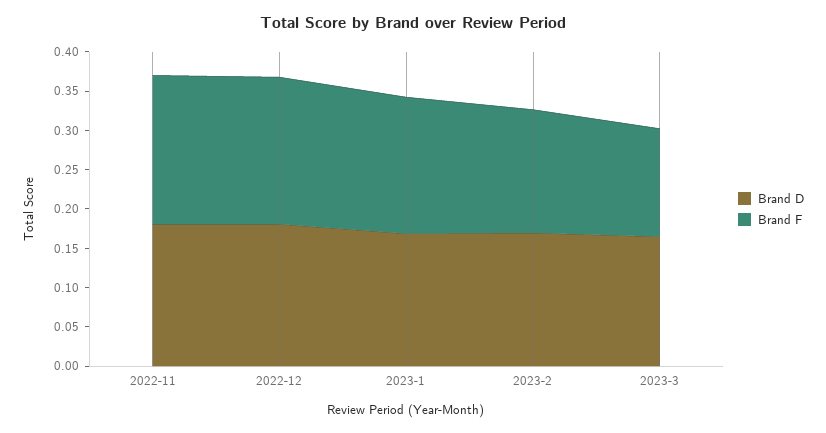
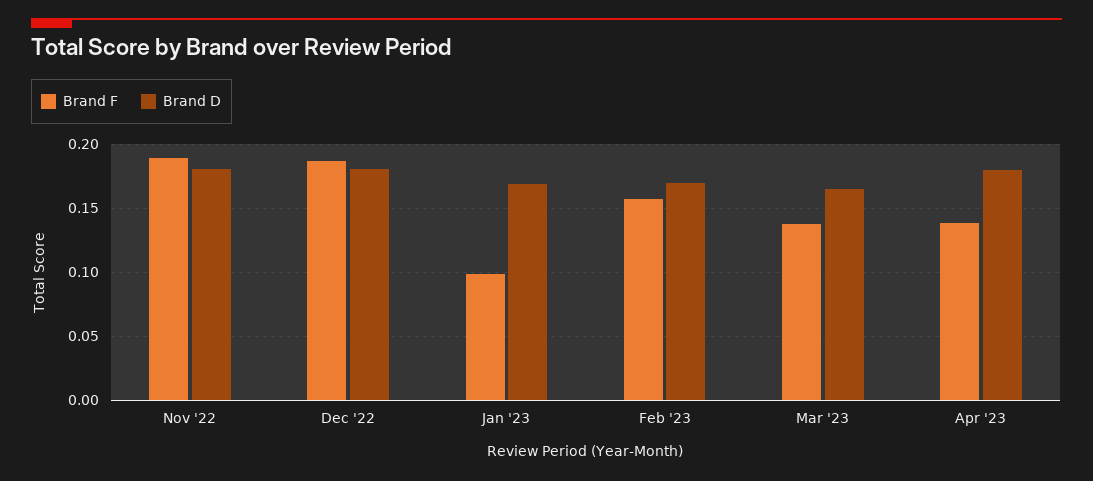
Brand F, 2023-1: 0.175 -> 0.1
Brand F, Apr '23: none -> 0.14
Brand D, Apr '23: none -> 0.18

